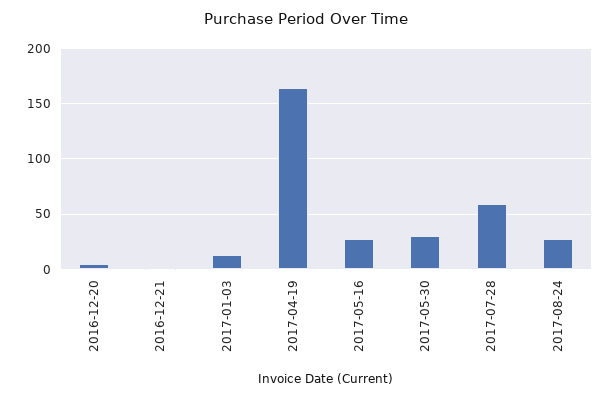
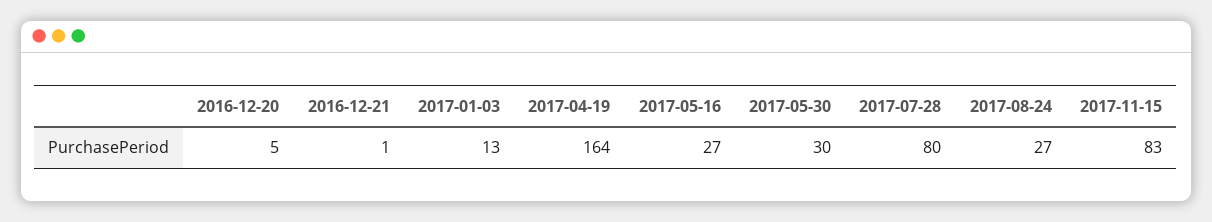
2017-07-28: 60 -> 80
2017-11-15: none -> 83

